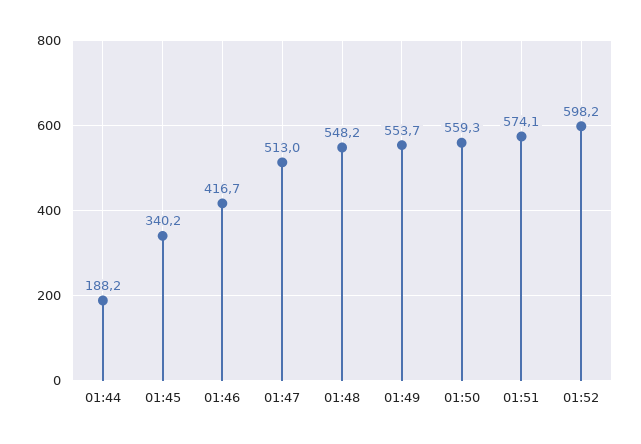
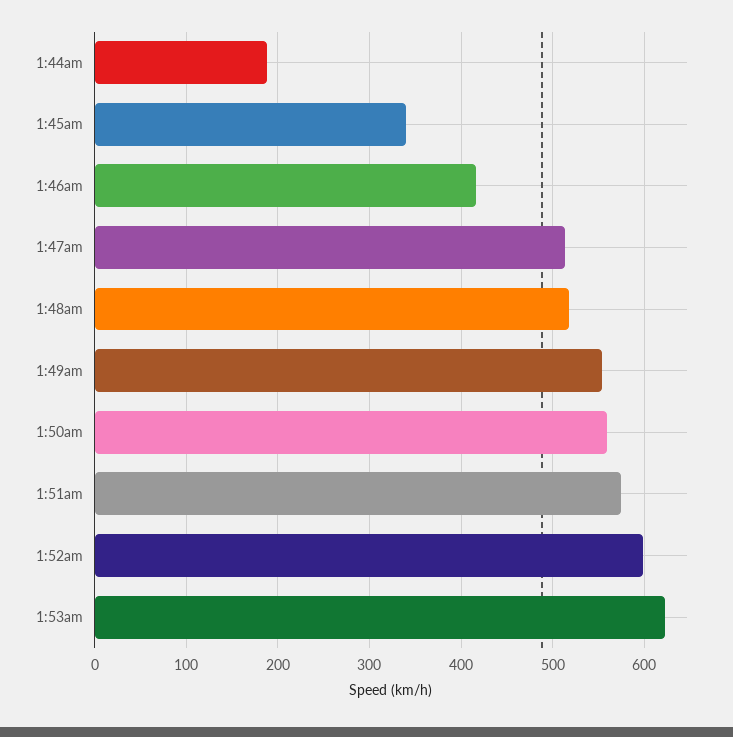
01:48: 548.2 -> 520
1:53am: none -> 620

